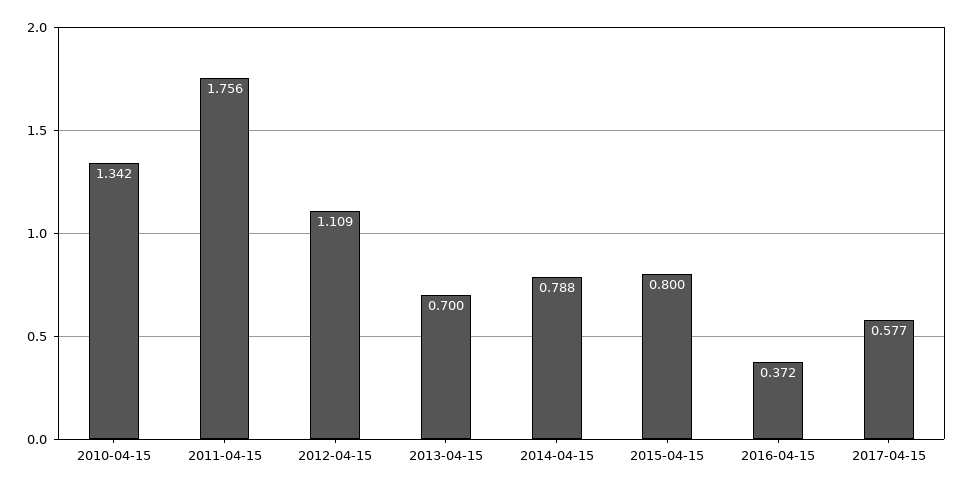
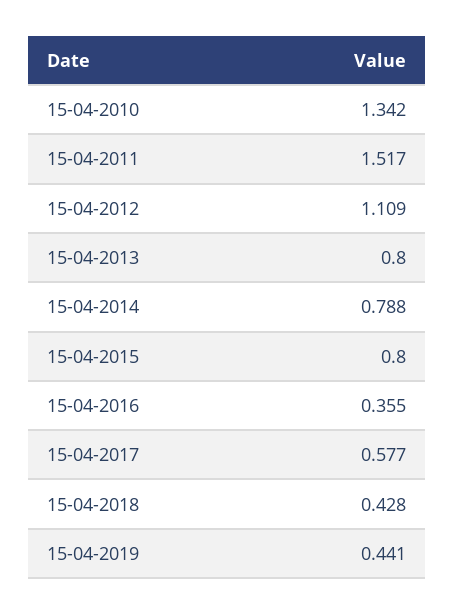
2011-04-15: 1.756 -> 1.517
2013-04-15: 0.7 -> 0.8
2016-04-15: 0.372 -> 0.355
15-04-2018: none -> 0.428
15-04-2019: none -> 0.441

